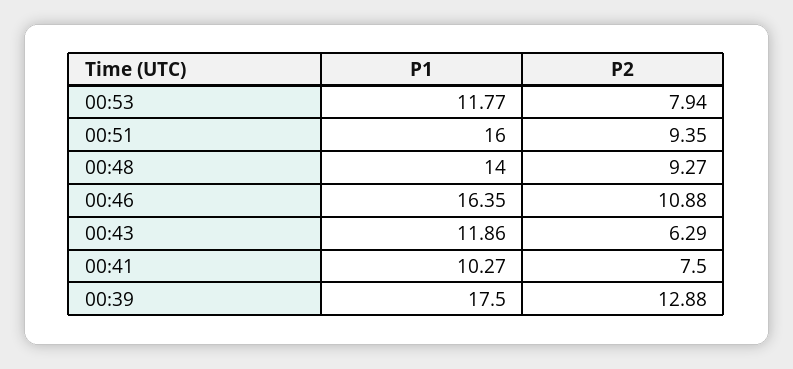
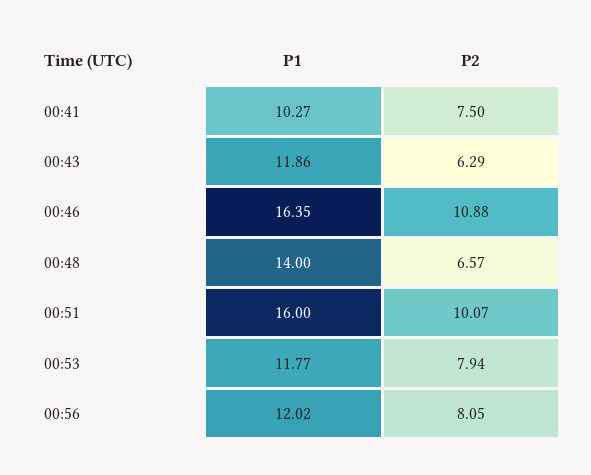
P2, 00:51: 9.35 -> 10.07
P2, 00:48: 9.27 -> 6.57
P1, 00:39: 17.5 -> none
P2, 00:39: 12.88 -> none
P1, 00:56: none -> 12.02
P2, 00:56: none -> 8.05

